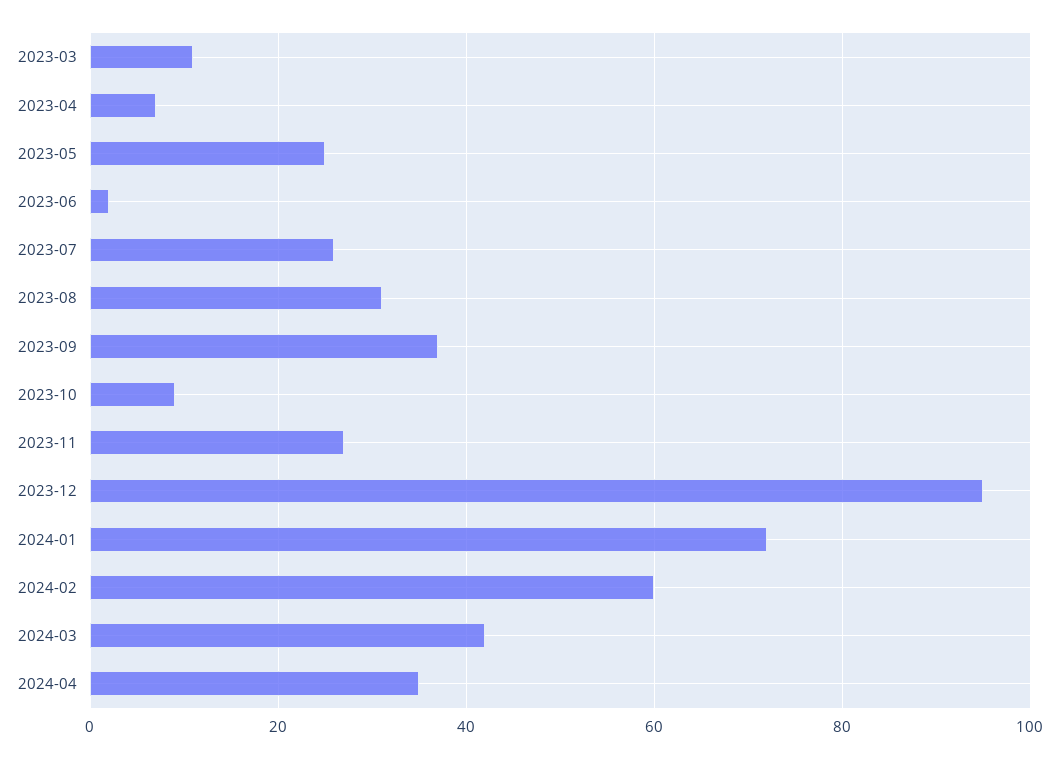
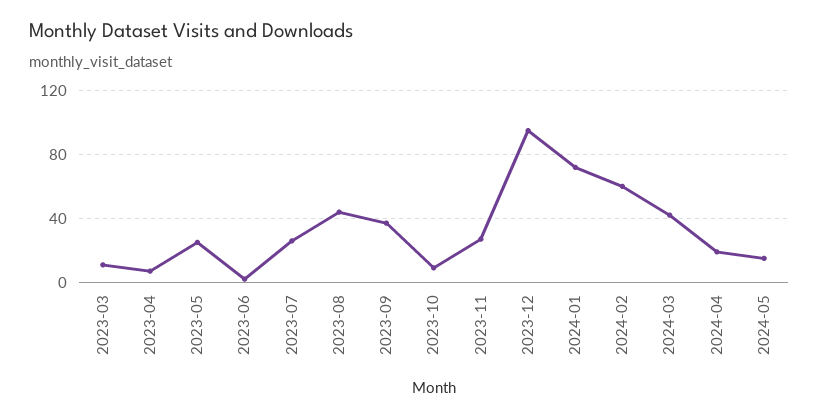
2023-08: 30 -> 45
2024-04: 35 -> 20
2024-05: none -> 15

